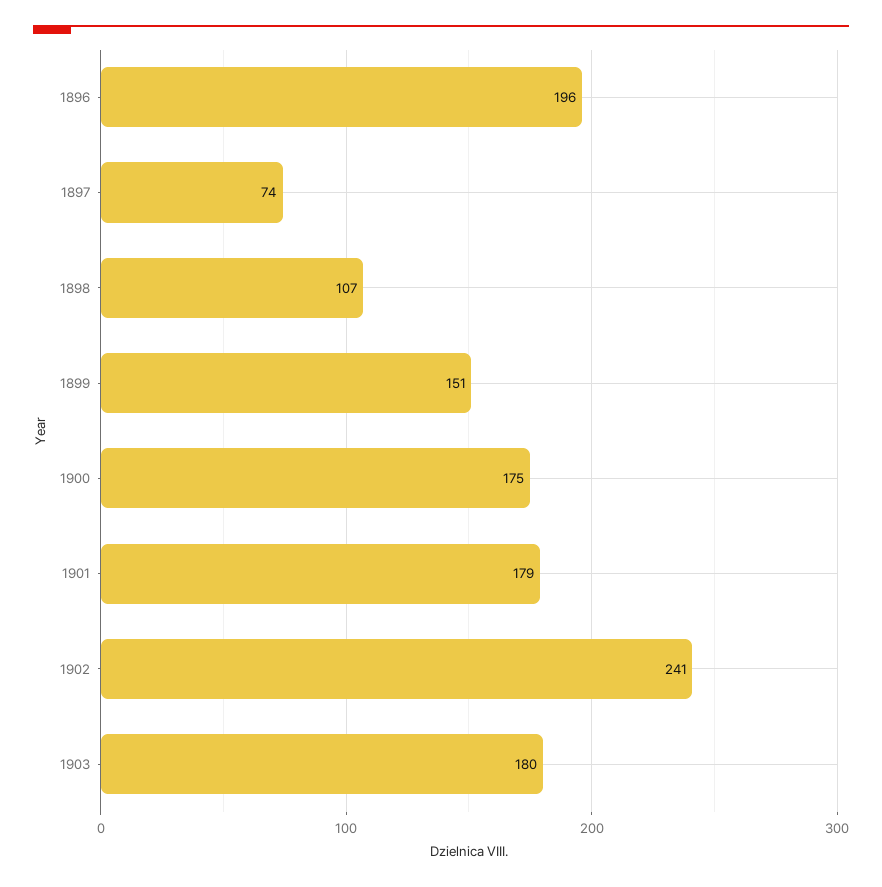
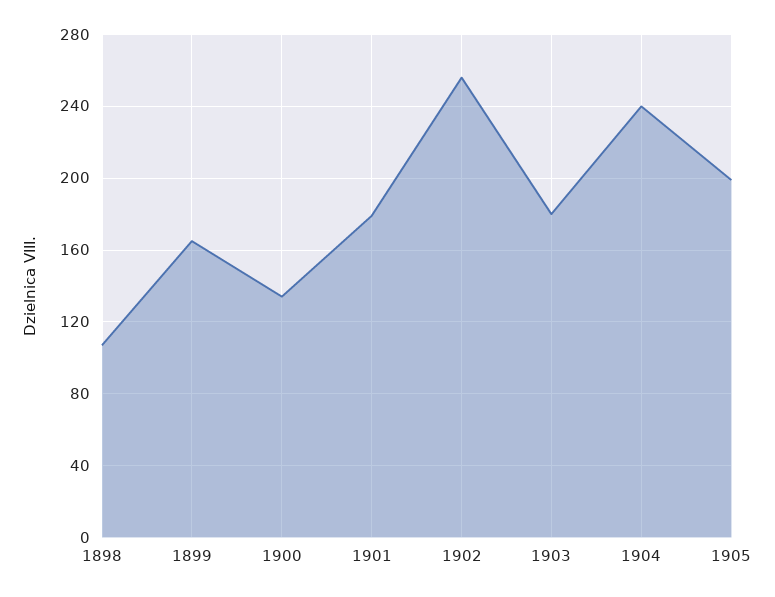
1896: 196 -> none
1897: 74 -> none
1899: 151 -> 165
1900: 175 -> 135
1902: 241 -> 255
1904: none -> 240
1905: none -> 200

